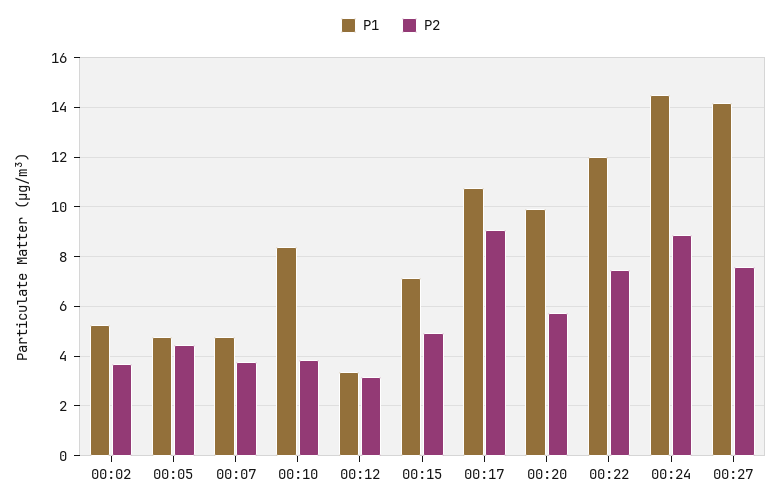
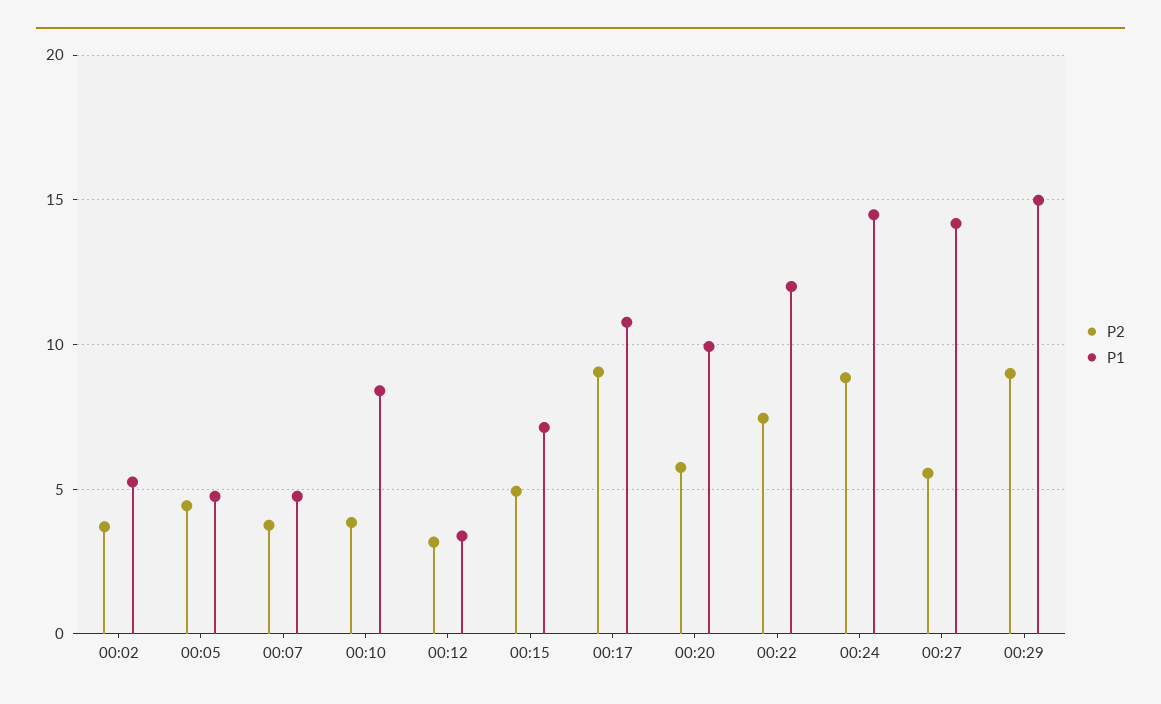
P2, 00:27: 7.5 -> 5.5
P2, 00:29: none -> 9
P1, 00:29: none -> 15

